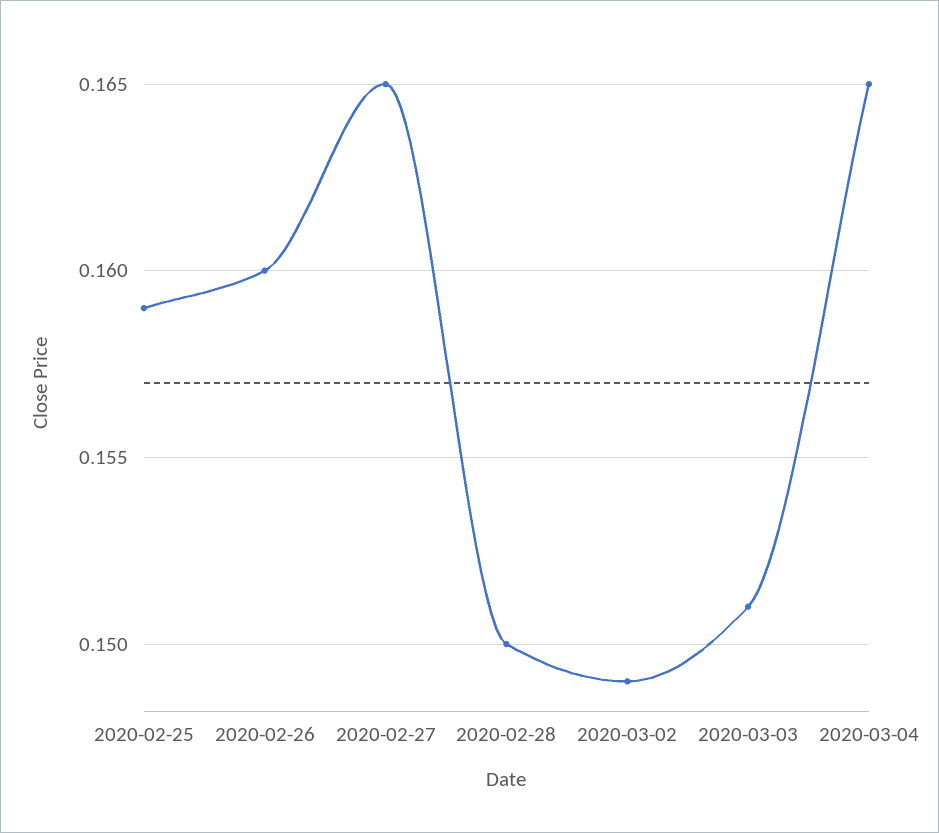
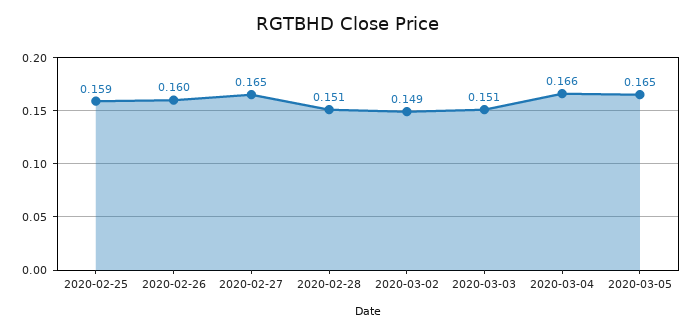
2020-02-28: 0.15 -> 0.151
2020-03-04: 0.165 -> 0.166
2020-03-05: none -> 0.165

